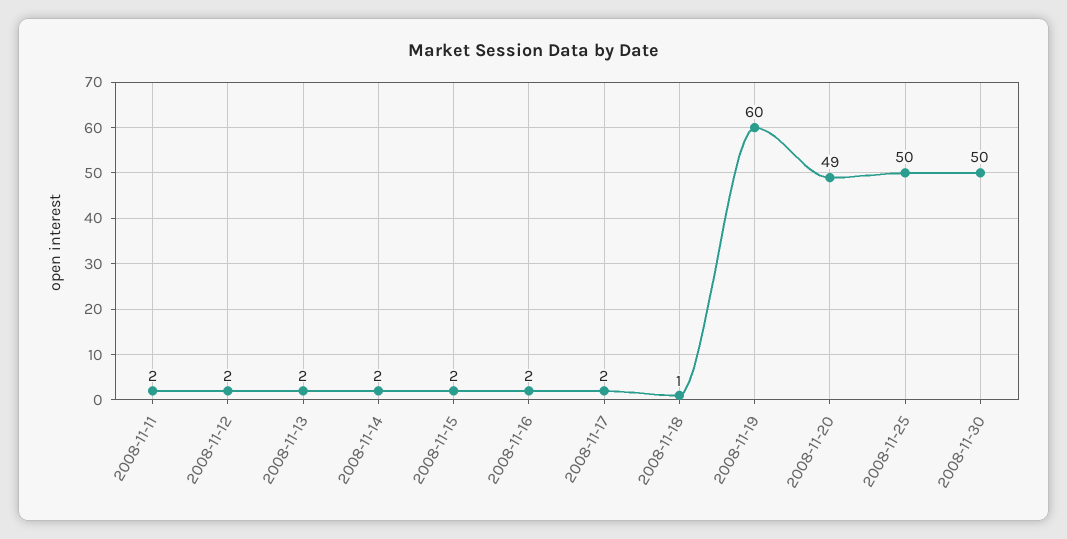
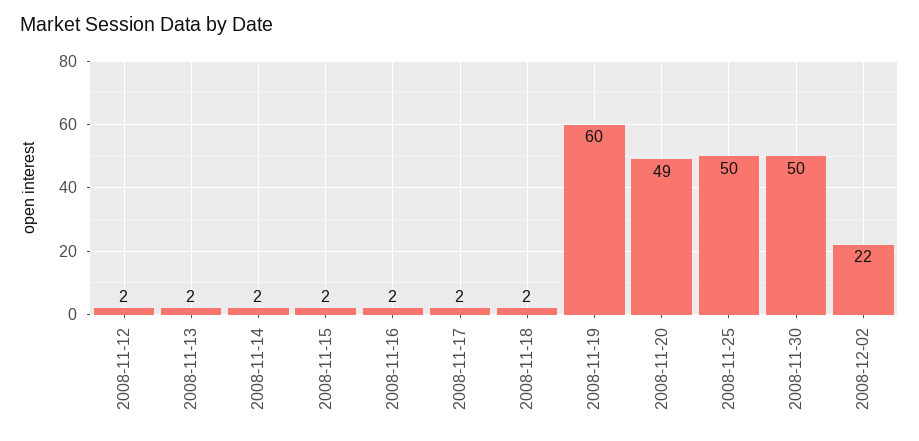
2008-11-11: 2 -> none
2008-11-18: 1 -> 2
2008-12-02: none -> 22

